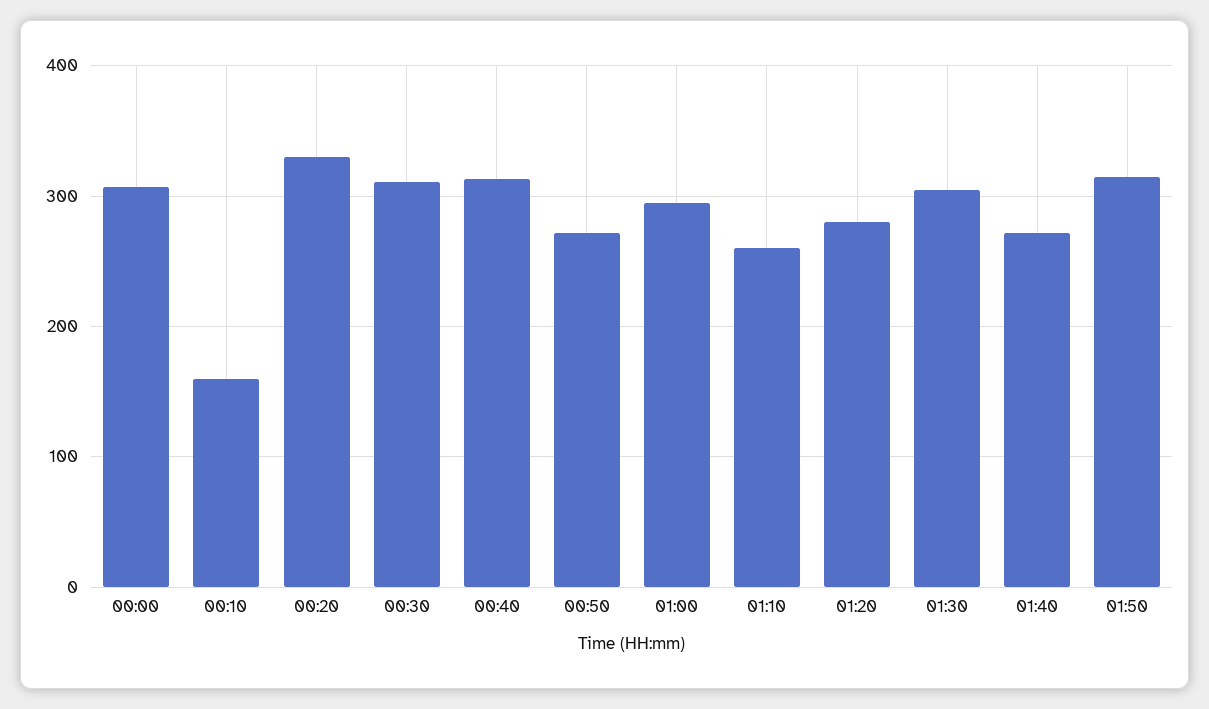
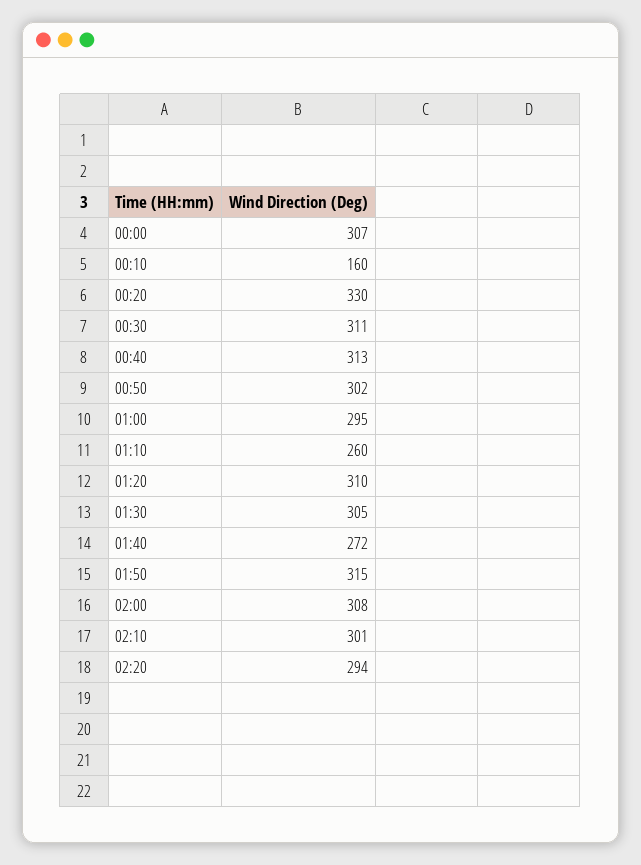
00:50: 270 -> 302
01:20: 280 -> 310
02:00: none -> 308
02:10: none -> 301
02:20: none -> 294

